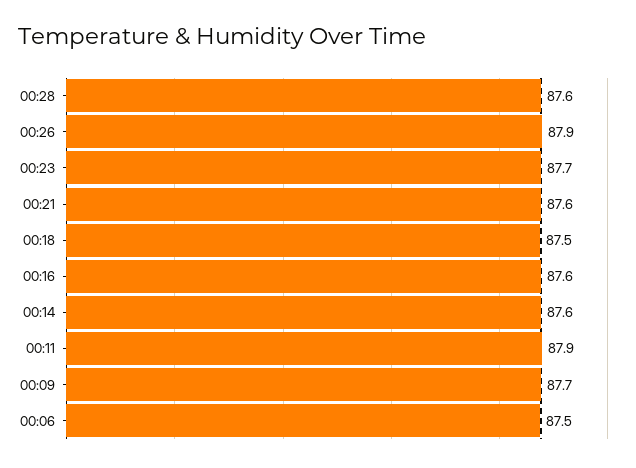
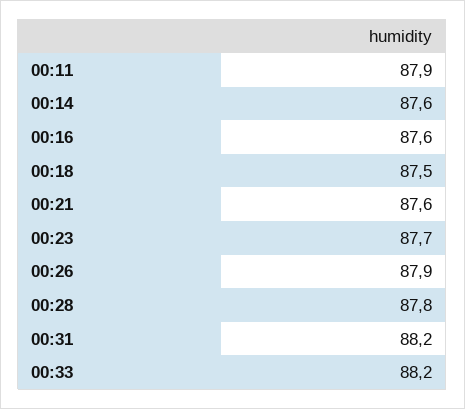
00:28: 87.6 -> 87.8
00:09: 87.7 -> none
00:06: 87.5 -> none
00:31: none -> 88.2
00:33: none -> 88.2

